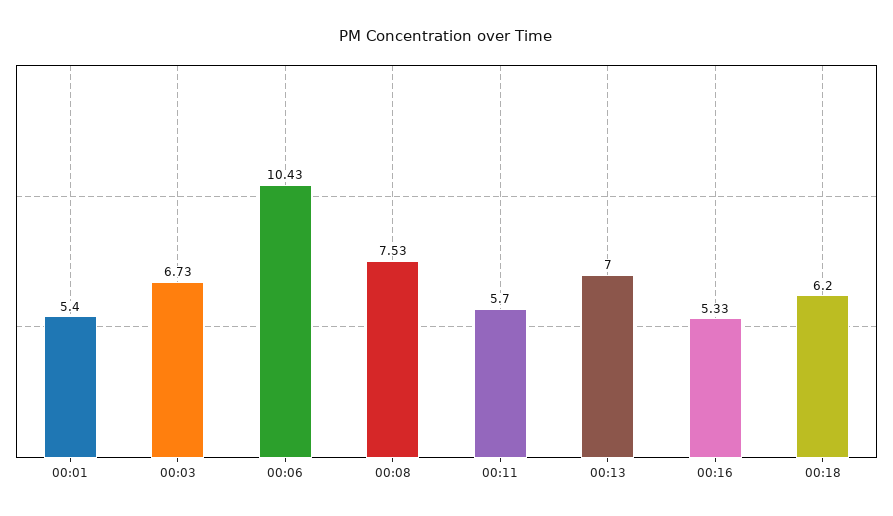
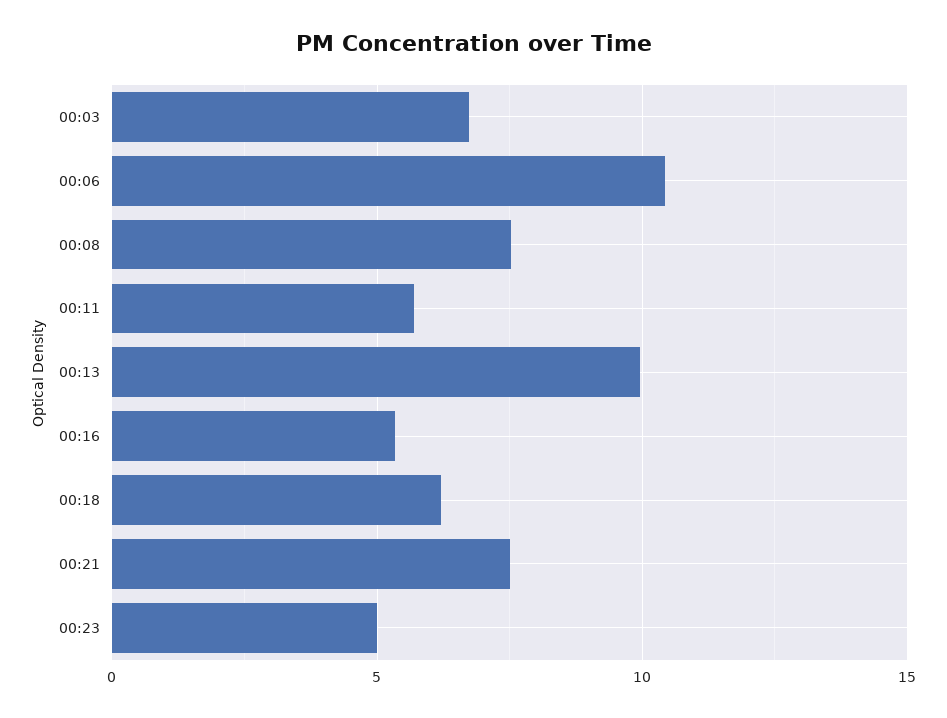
00:01: 5.4 -> none
00:13: 7 -> 10
00:21: none -> 7.5
00:23: none -> 5

